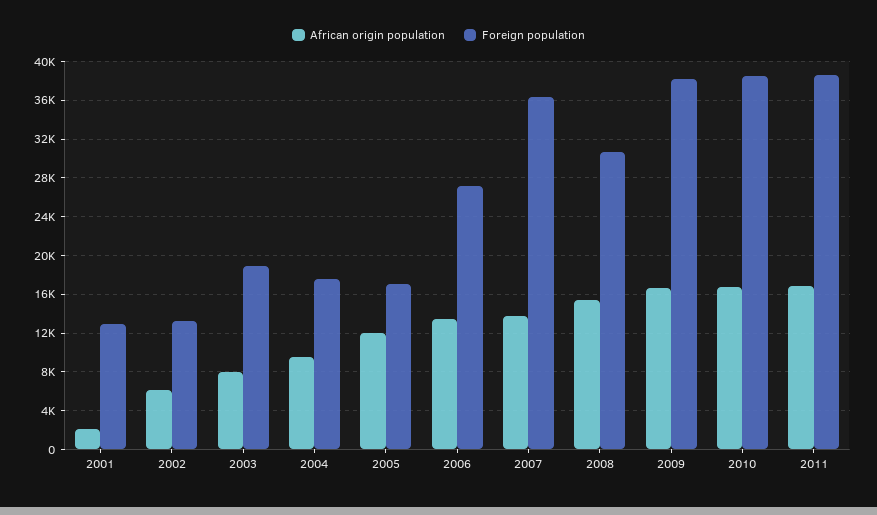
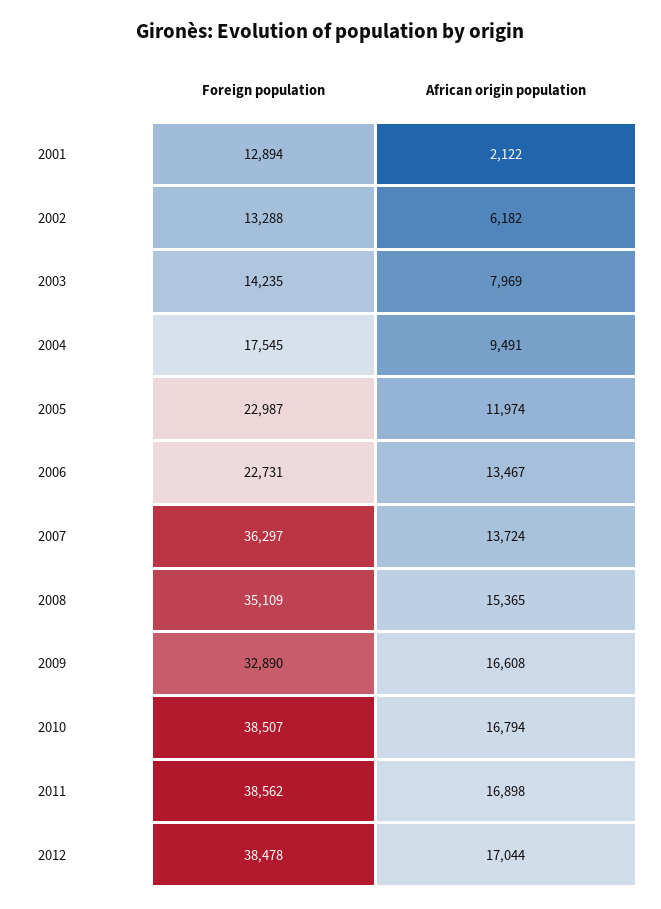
Foreign population, 2003: 19000 -> 14235
Foreign population, 2005: 17000 -> 22987
Foreign population, 2006: 27000 -> 22731
Foreign population, 2008: 31000 -> 35109
Foreign population, 2009: 38000 -> 32890
Foreign population, 2012: none -> 38478
African origin population, 2012: none -> 17044

